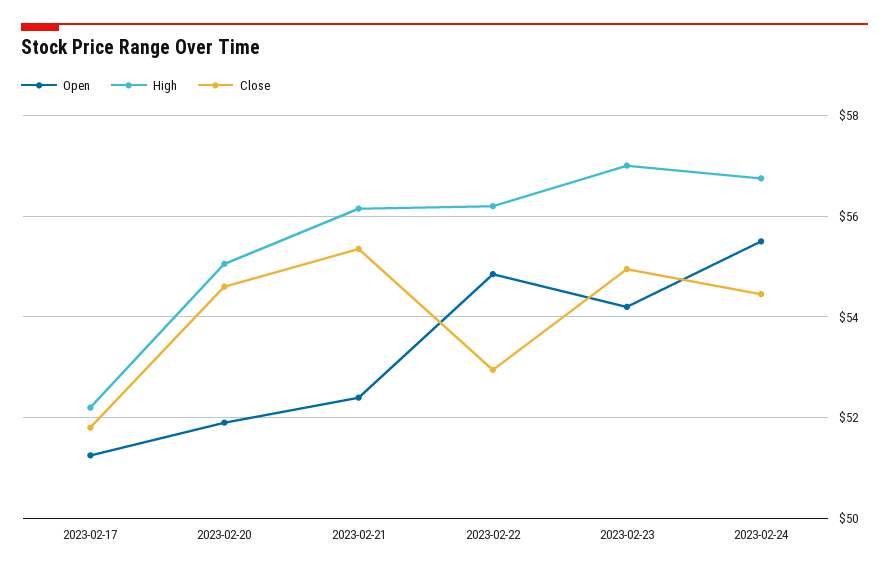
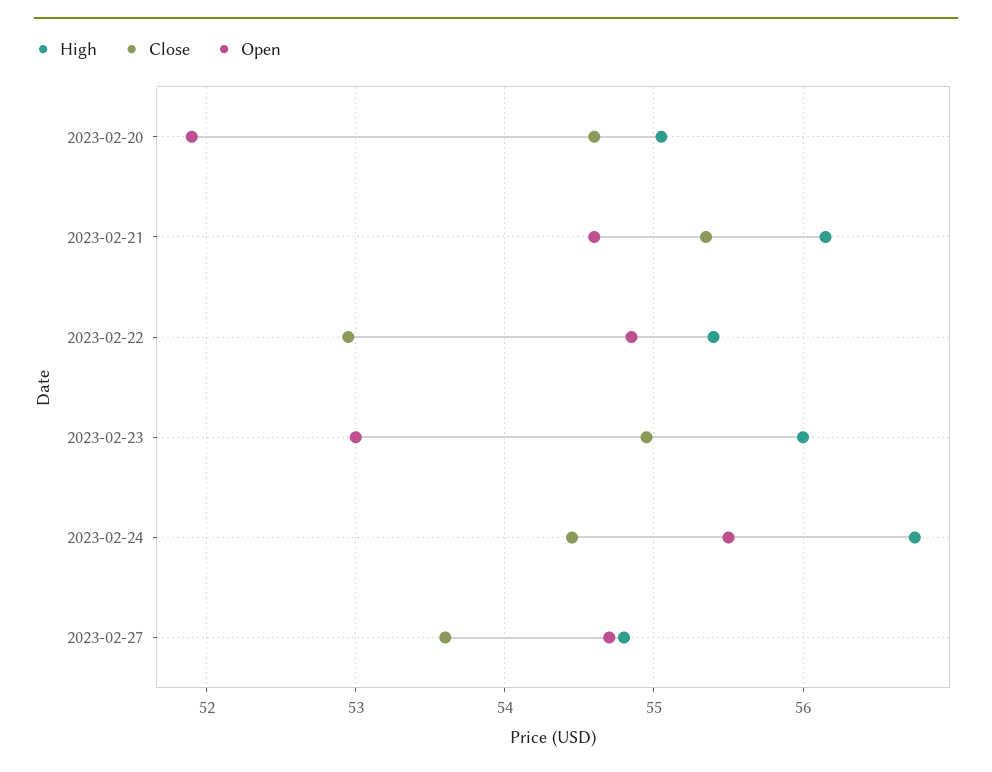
Open, 2023-02-17: 51.2 -> none
High, 2023-02-17: 52.2 -> none
Close, 2023-02-17: 51.8 -> none
Open, 2023-02-21: 52.4 -> 54.6
High, 2023-02-22: 56.2 -> 55.4
Open, 2023-02-23: 54.2 -> 53
High, 2023-02-23: 57 -> 56
High, 2023-02-27: none -> 54.8
Close, 2023-02-27: none -> 53.6
Open, 2023-02-27: none -> 54.7

